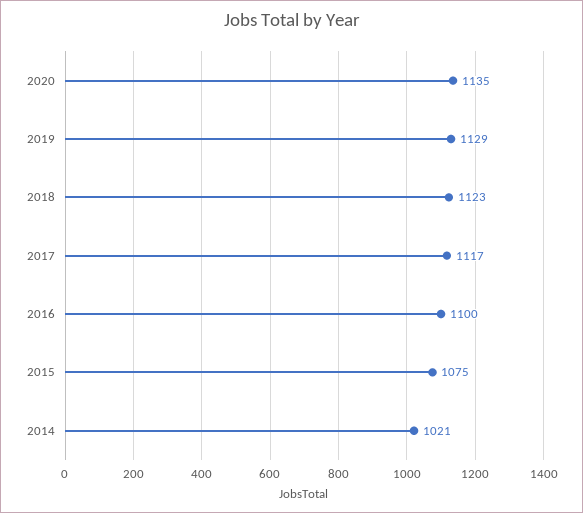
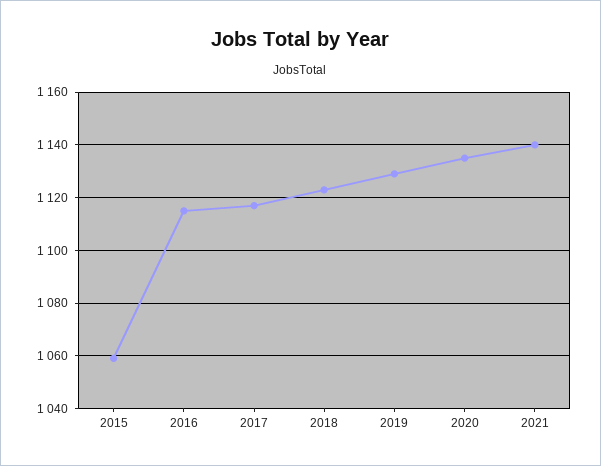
2016: 1100 -> 1115
2015: 1075 -> 1060
2014: 1021 -> none
2021: none -> 1140

